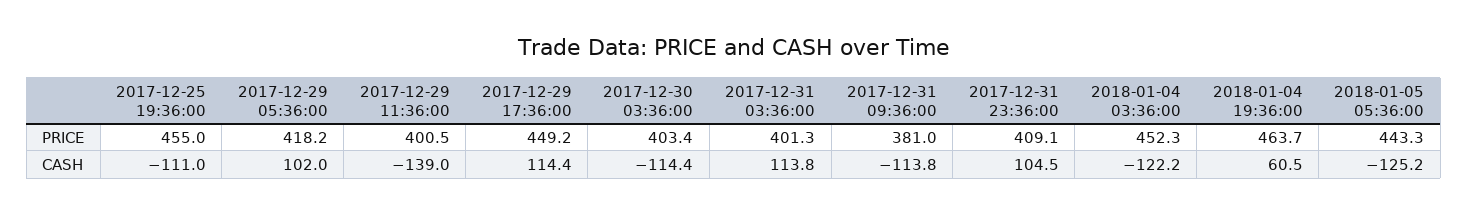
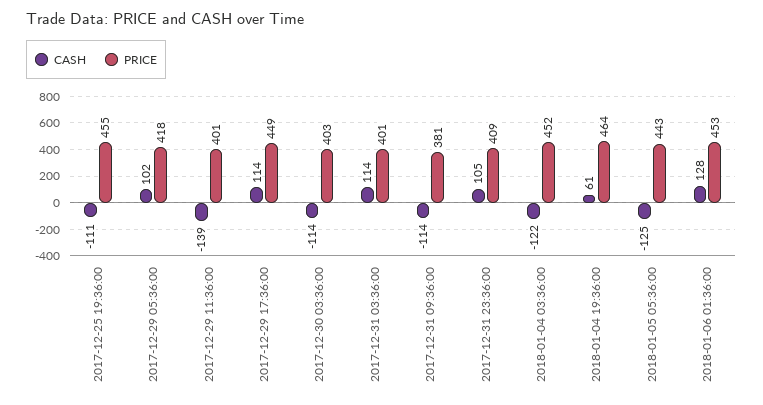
CASH, 2018-01-06 01:36:00: none -> 128
PRICE, 2018-01-06 01:36:00: none -> 453

